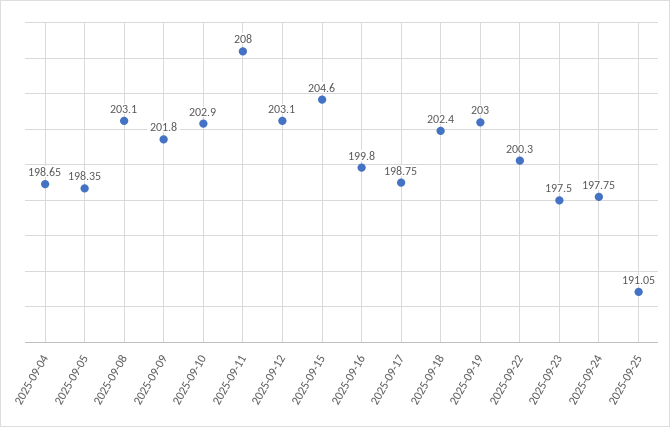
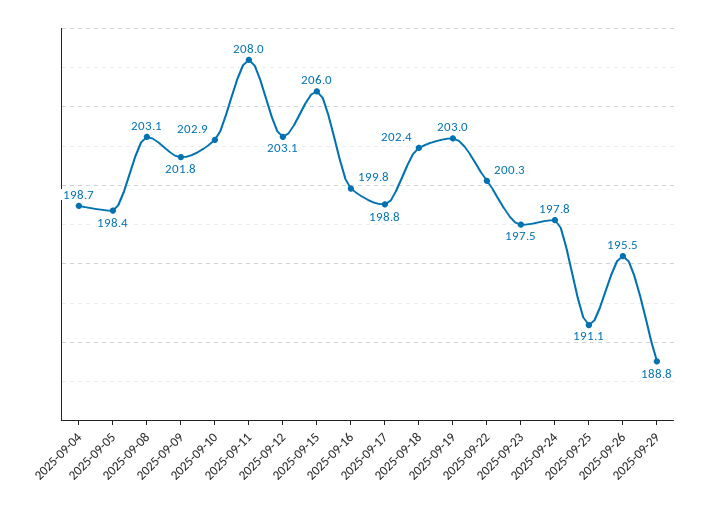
2025-09-15: 204.6 -> 206
2025-09-26: none -> 195.5
2025-09-29: none -> 188.8

